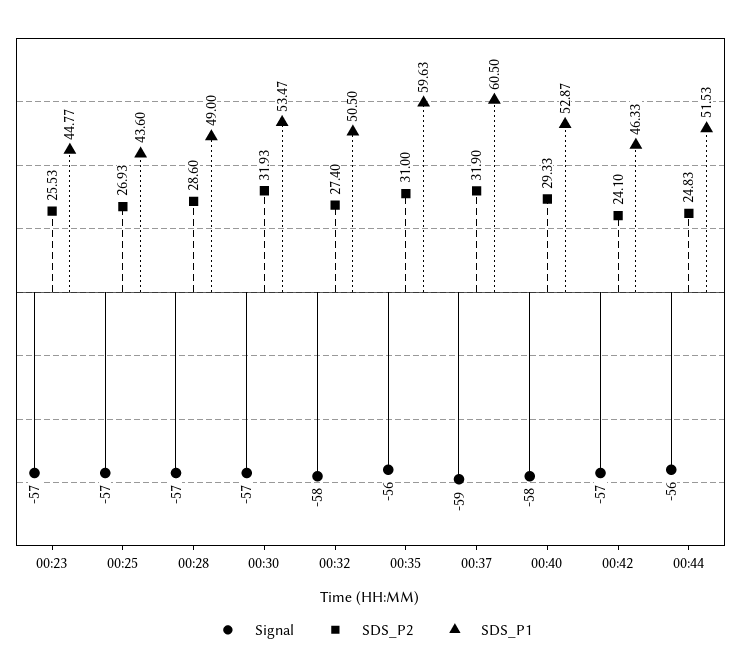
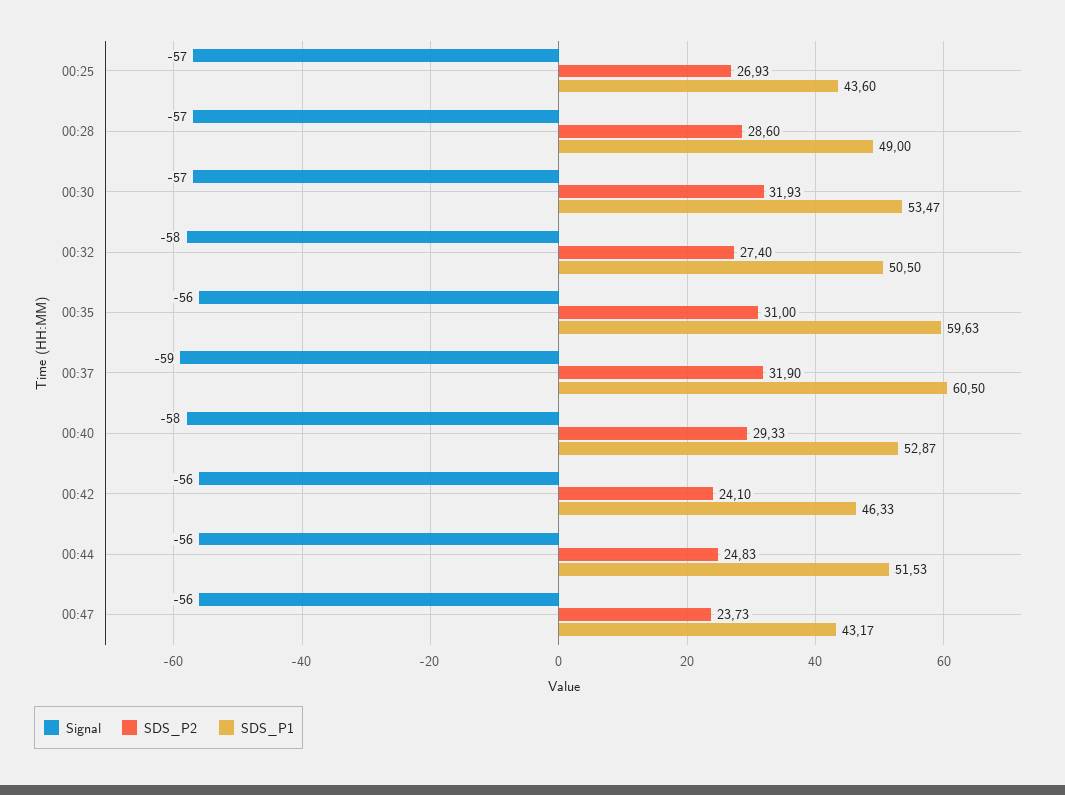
Signal, 00:23: -57 -> none
SDS_P2, 00:23: 25.53 -> none
SDS_P1, 00:23: 44.77 -> none
Signal, 00:42: -57 -> -56
Signal, 00:47: none -> -56
SDS_P2, 00:47: none -> 23.73
SDS_P1, 00:47: none -> 43.17

